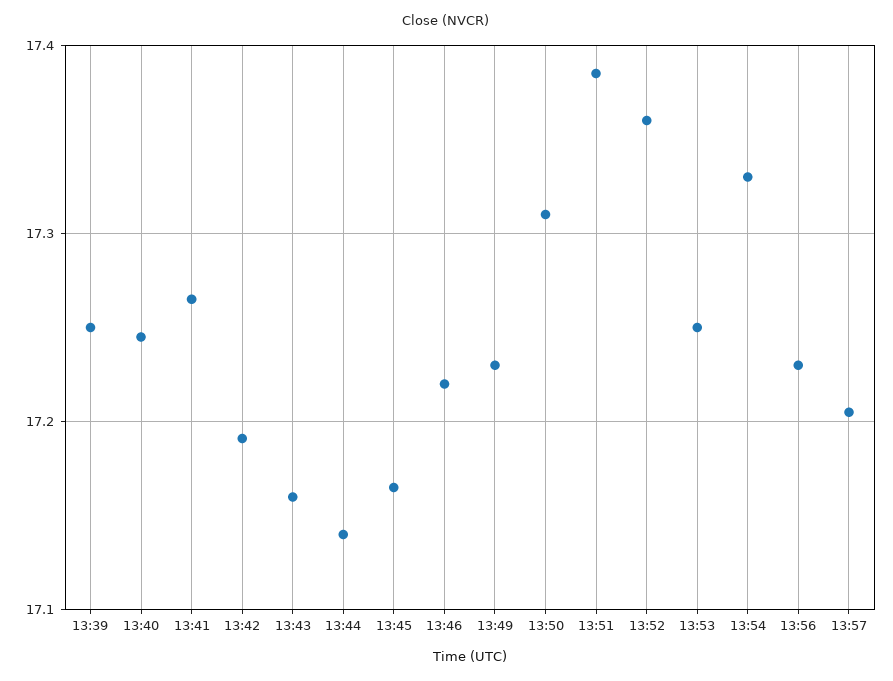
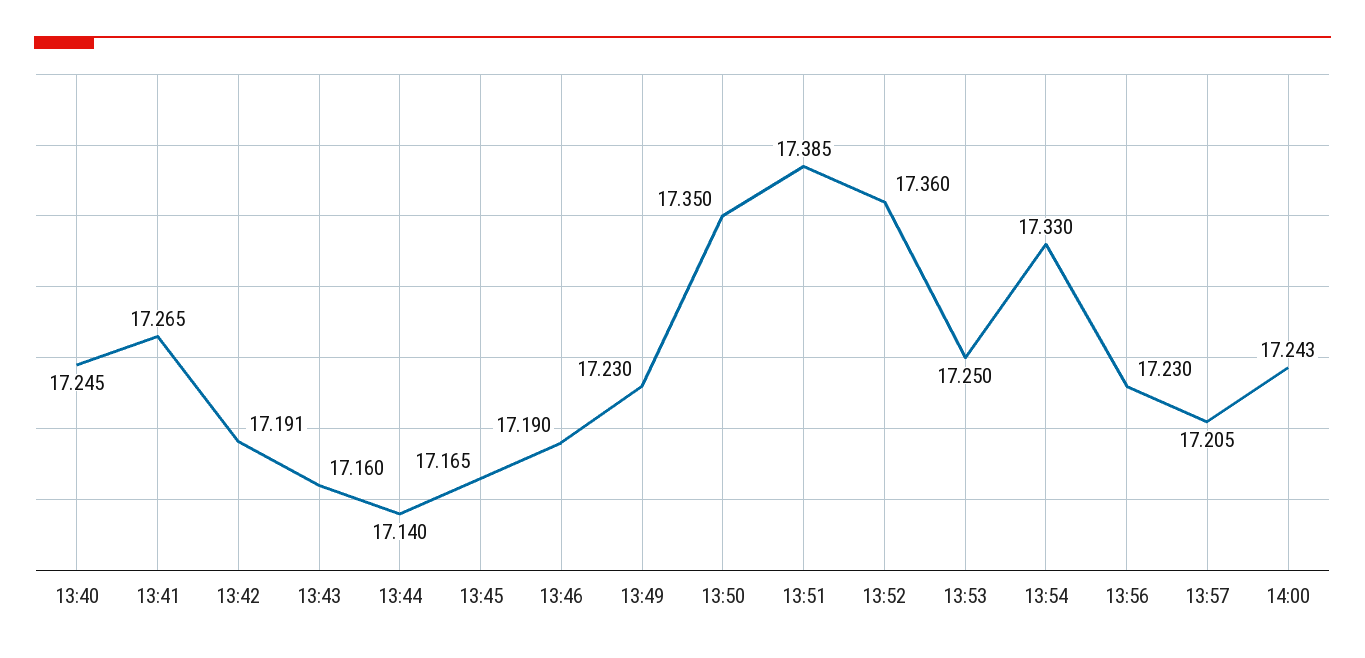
13:39: 17.25 -> none
13:46: 17.22 -> 17.19
13:50: 17.31 -> 17.35
14:00: none -> 17.243

